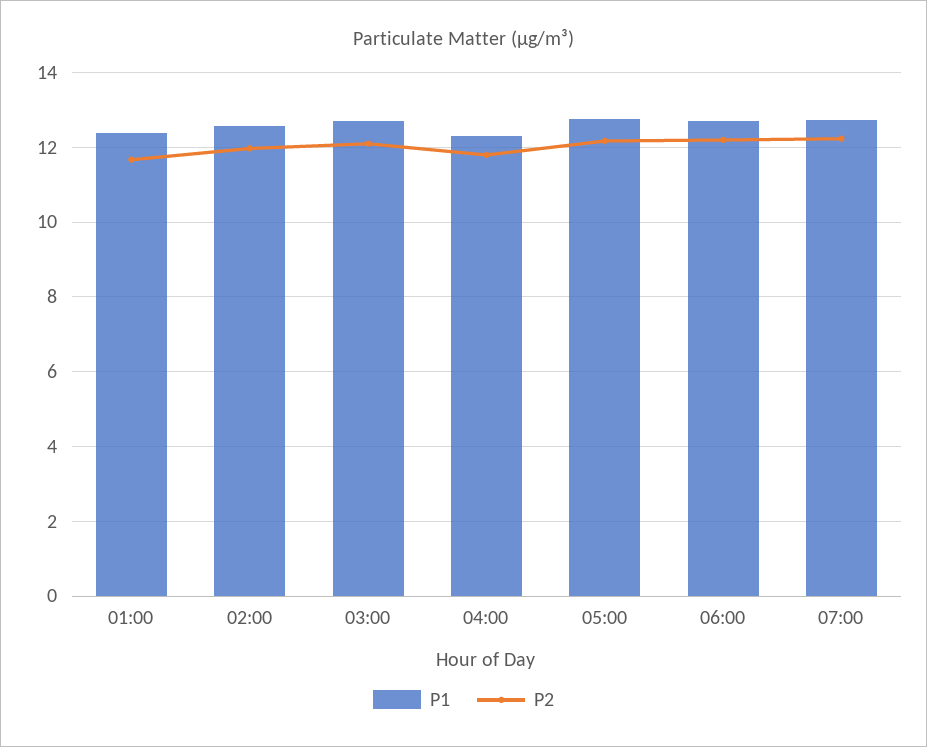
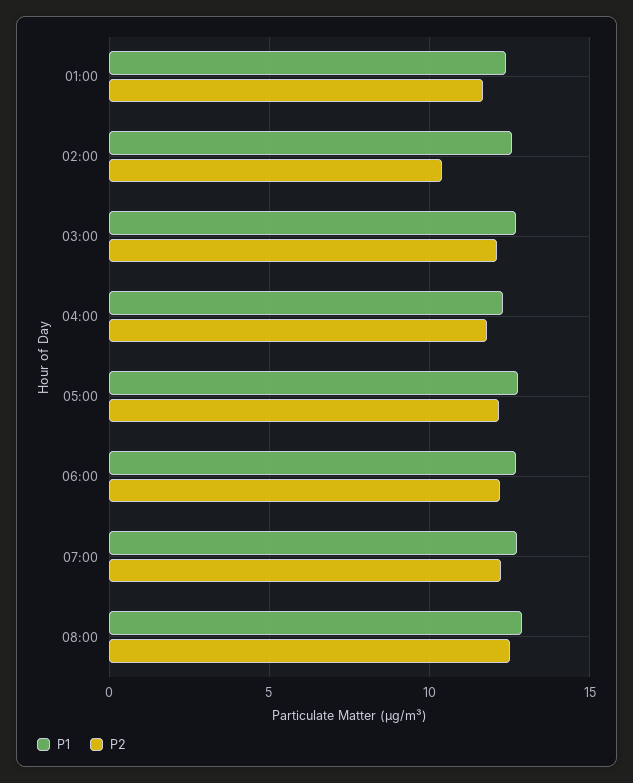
P2, 02:00: 12 -> 10.5
P1, 08:00: none -> 13
P2, 08:00: none -> 12.5

